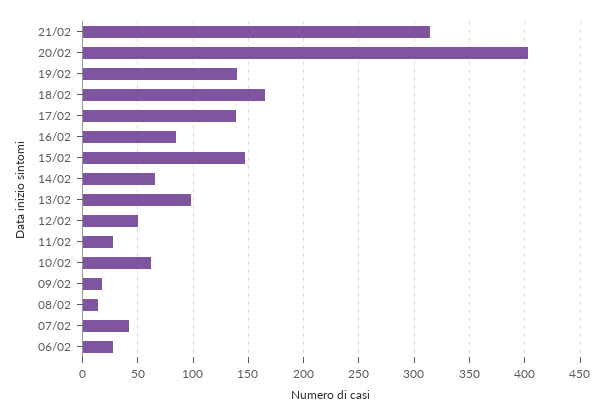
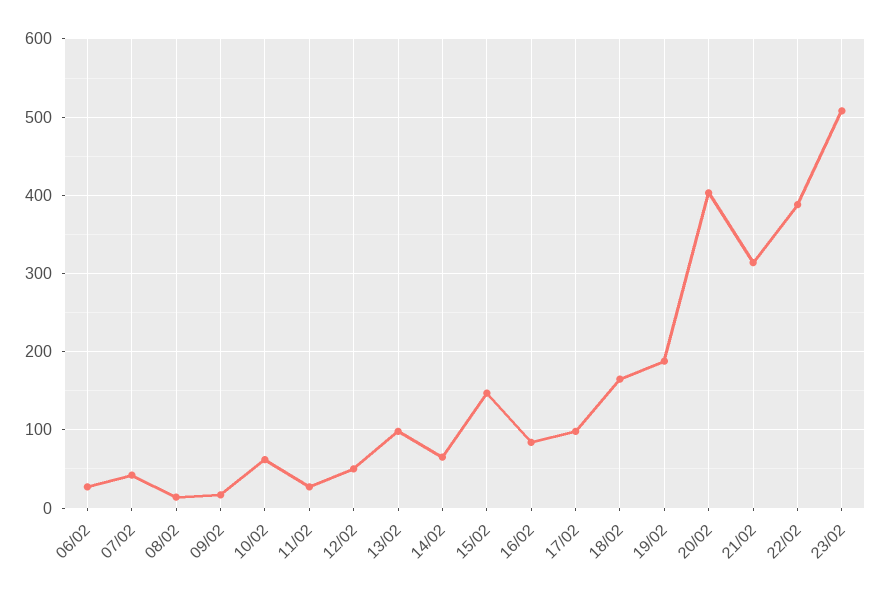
19/02: 140 -> 190
17/02: 140 -> 100
22/02: none -> 390
23/02: none -> 510

